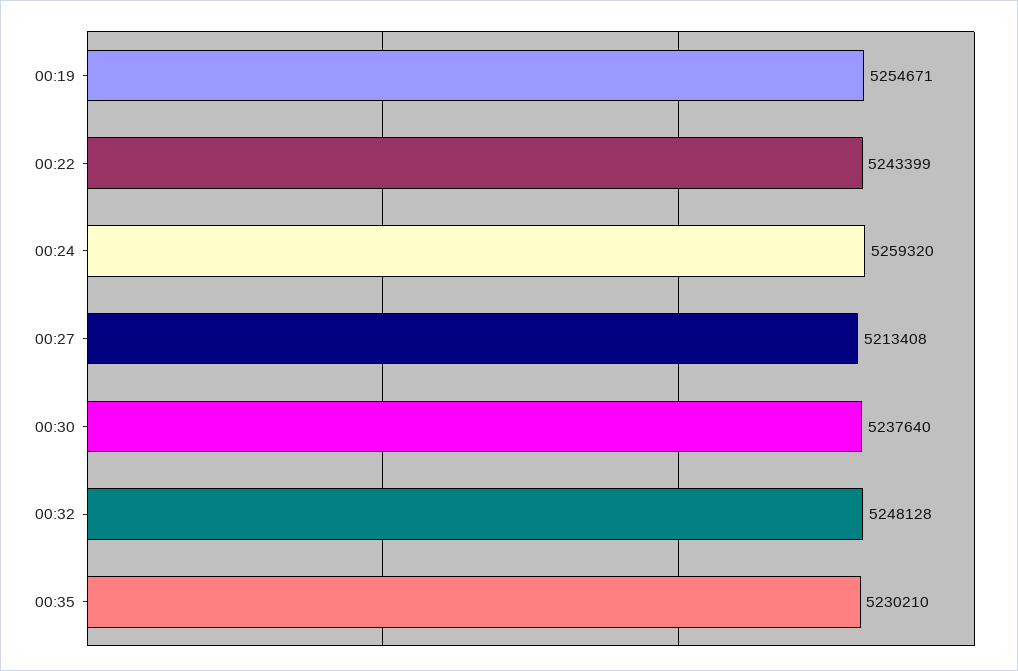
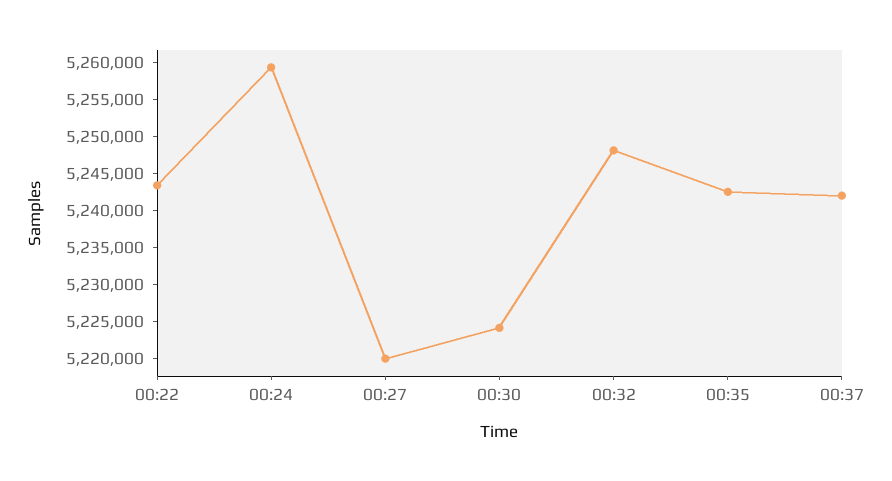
00:19: 5254671 -> none
00:27: 5213408 -> 5220000
00:30: 5237640 -> 5225000
00:35: 5230210 -> 5242500
00:37: none -> 5242500

